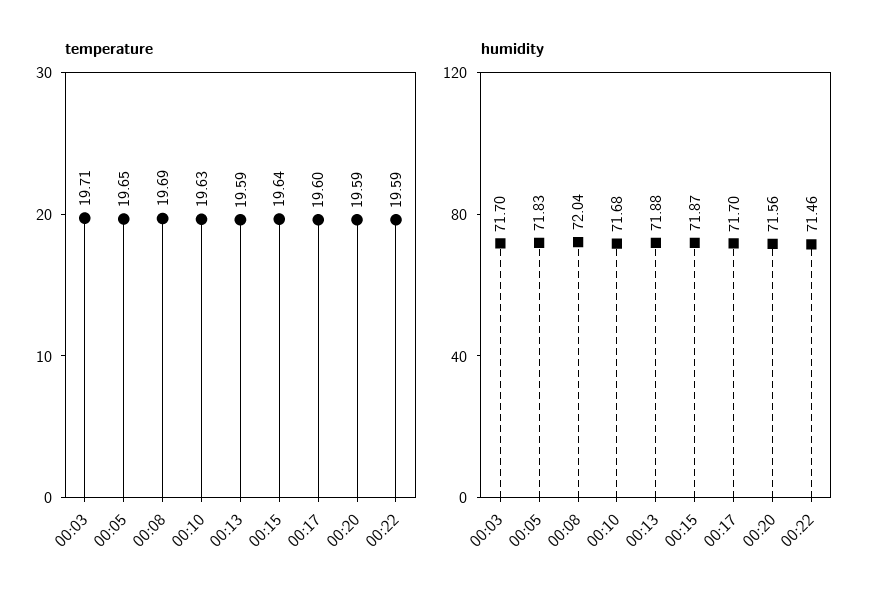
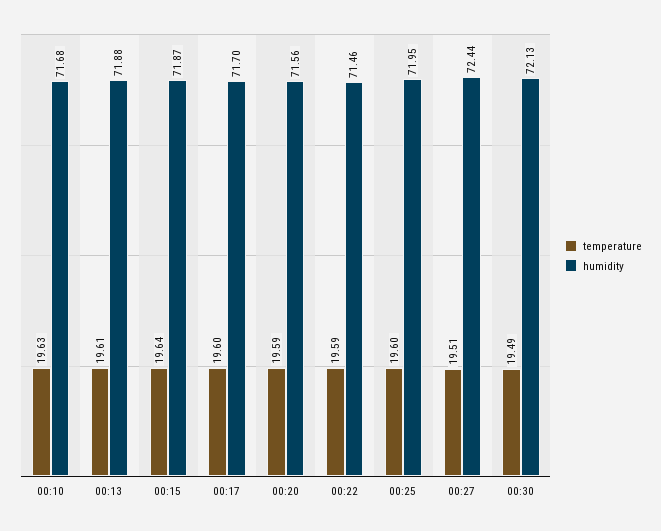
temperature, 00:03: 19.71 -> none
temperature, 00:05: 19.65 -> none
temperature, 00:08: 19.69 -> none
temperature, 00:13: 19.59 -> 19.61
humidity, 00:03: 71.7 -> none
humidity, 00:05: 71.83 -> none
humidity, 00:08: 72.04 -> none
temperature, 00:25: none -> 19.6
humidity, 00:25: none -> 71.95
temperature, 00:27: none -> 19.51
humidity, 00:27: none -> 72.44
temperature, 00:30: none -> 19.49
humidity, 00:30: none -> 72.13

